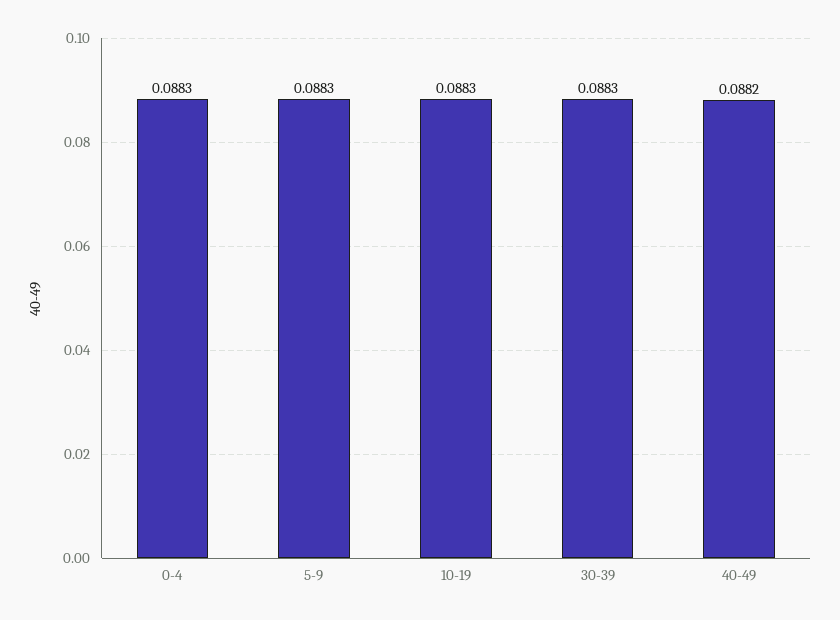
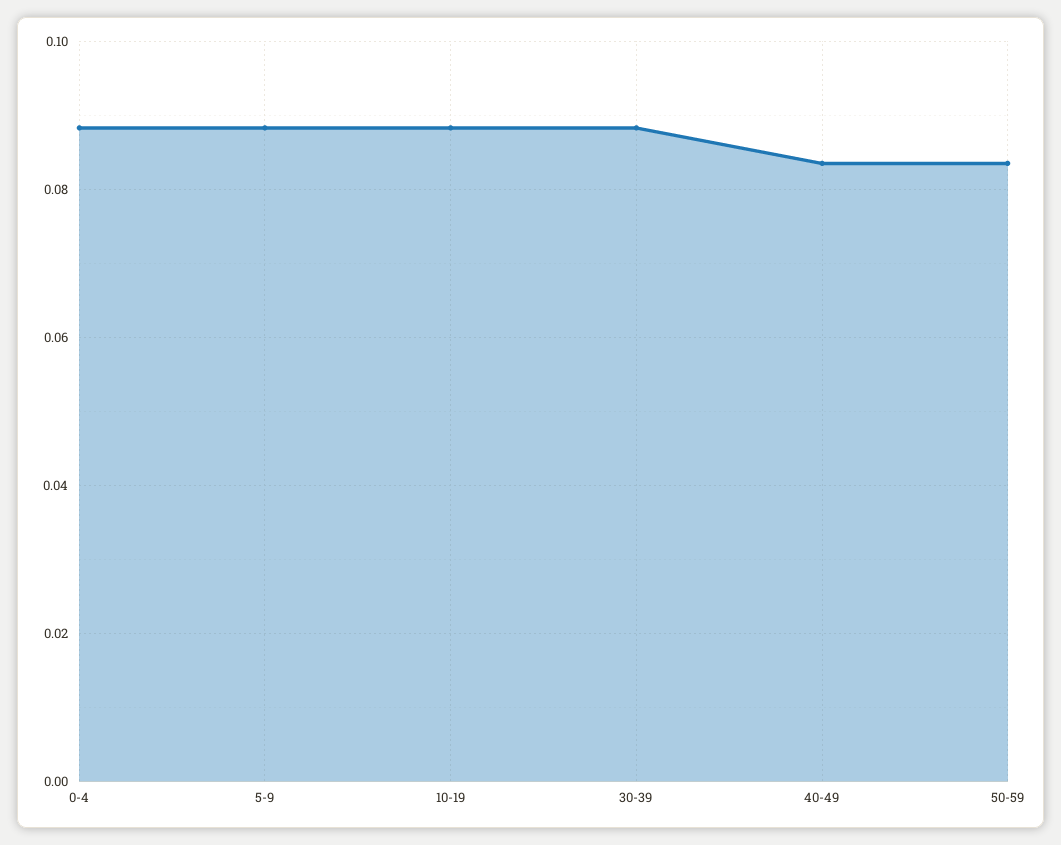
40-49: 0.0882 -> 0.084
50-59: none -> 0.084

